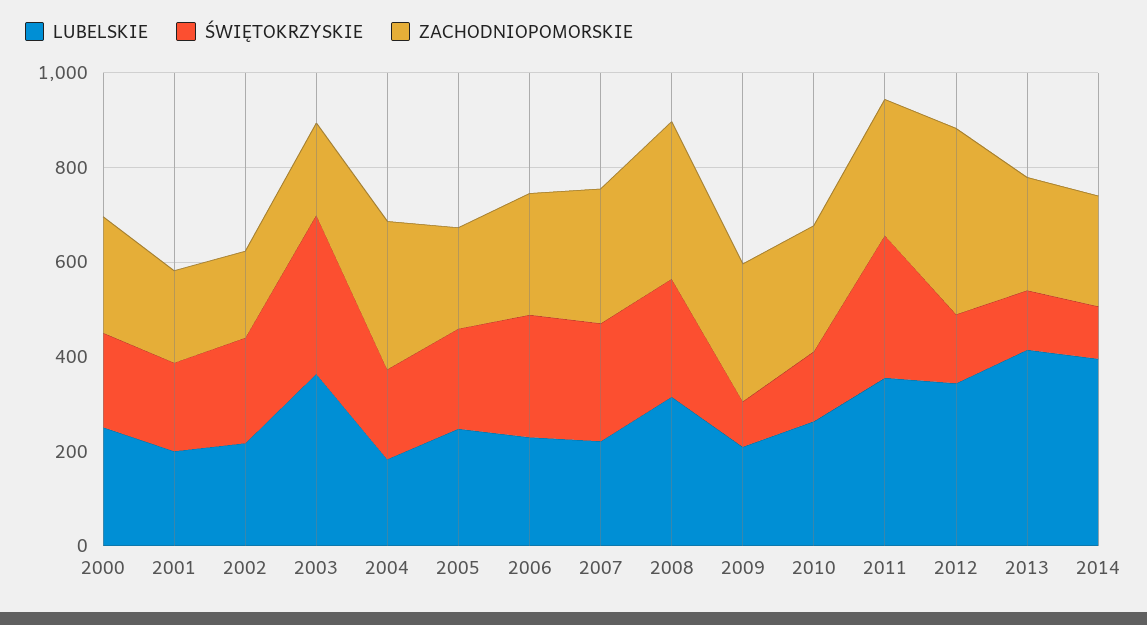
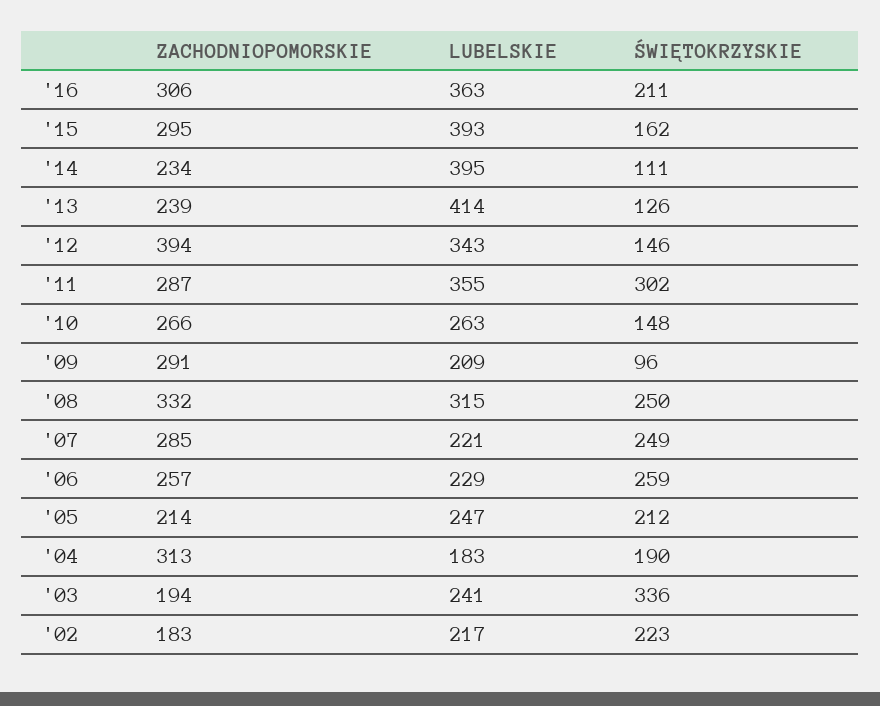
LUBELSKIE, 2000: 250 -> none
ŚWIĘTOKRZYSKIE, 2000: 200 -> none
ZACHODNIOPOMORSKIE, 2000: 250 -> none
LUBELSKIE, 2001: 200 -> none
ŚWIĘTOKRZYSKIE, 2001: 200 -> none
ZACHODNIOPOMORSKIE, 2001: 200 -> none
LUBELSKIE, 2003: 350 -> 241
ZACHODNIOPOMORSKIE, '16: none -> 306
LUBELSKIE, '16: none -> 363
ŚWIĘTOKRZYSKIE, '16: none -> 211
ZACHODNIOPOMORSKIE, '15: none -> 295
LUBELSKIE, '15: none -> 393
ŚWIĘTOKRZYSKIE, '15: none -> 162

